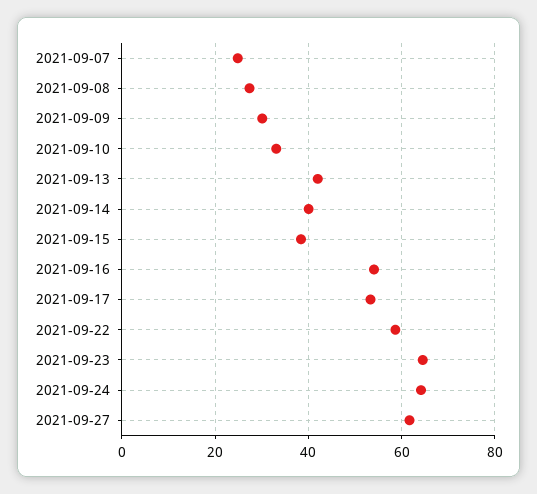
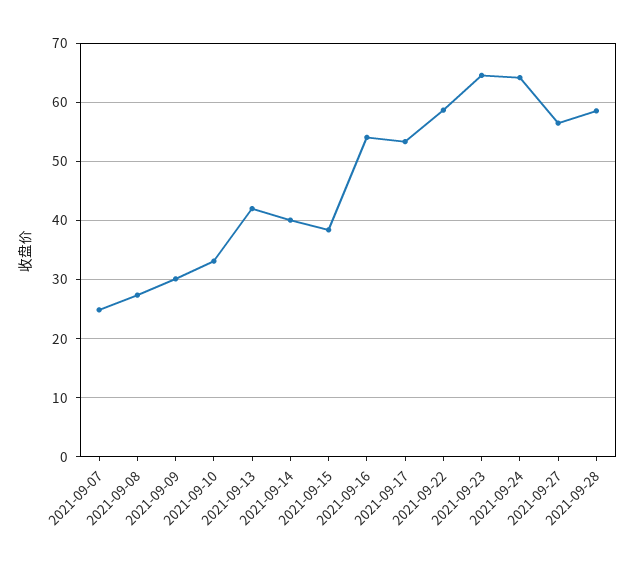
2021-09-27: 62 -> 56
2021-09-28: none -> 58

